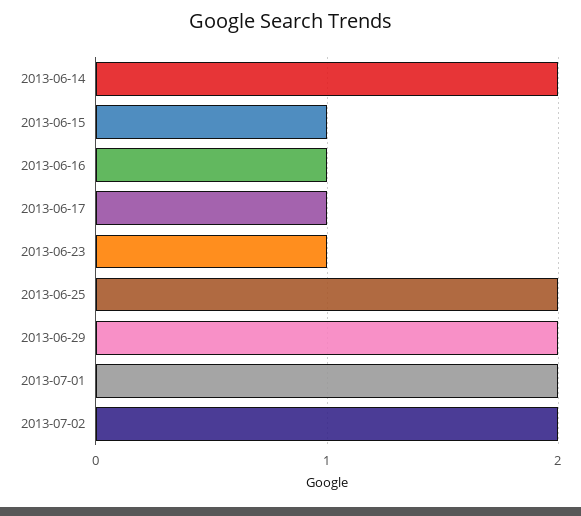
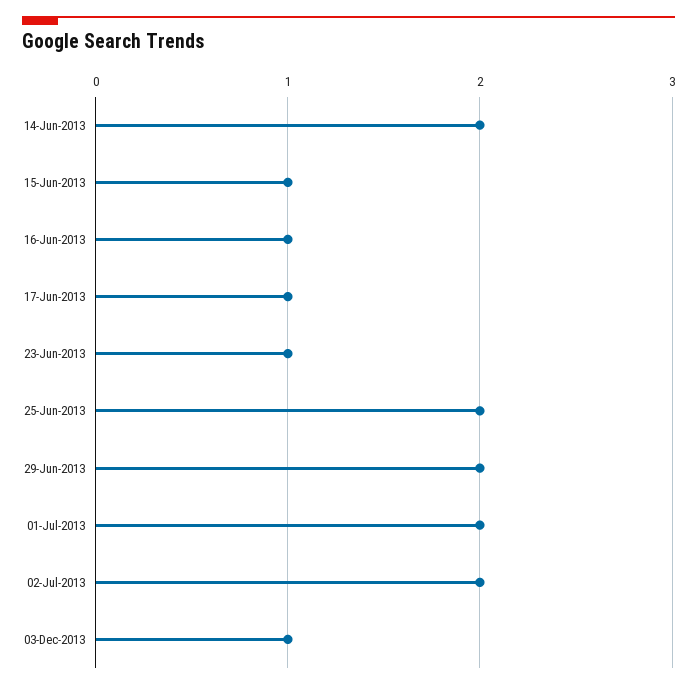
03-Dec-2013: none -> 1

